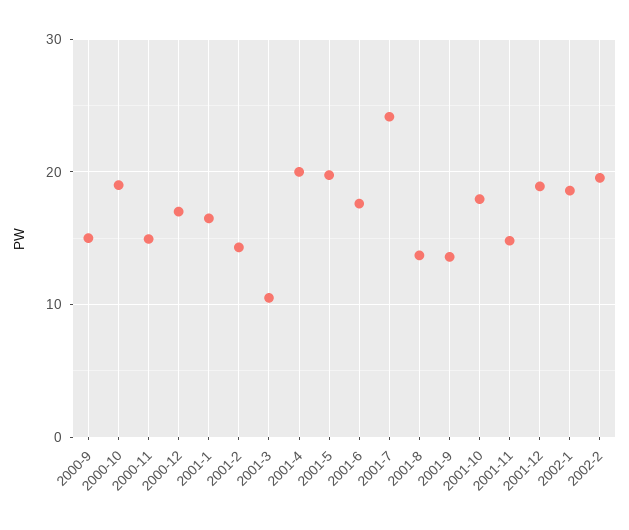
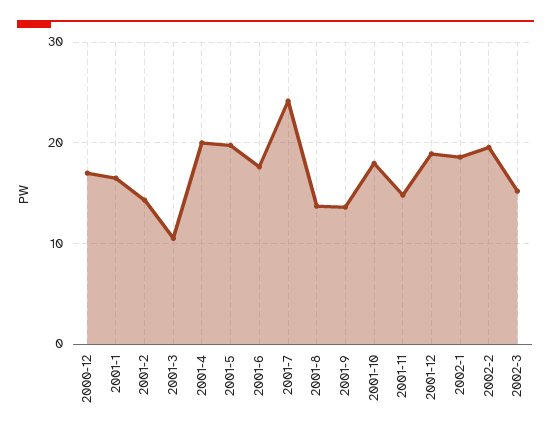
2000-9: 15 -> none
2000-10: 19 -> none
2000-11: 15 -> none
2002-3: none -> 15

